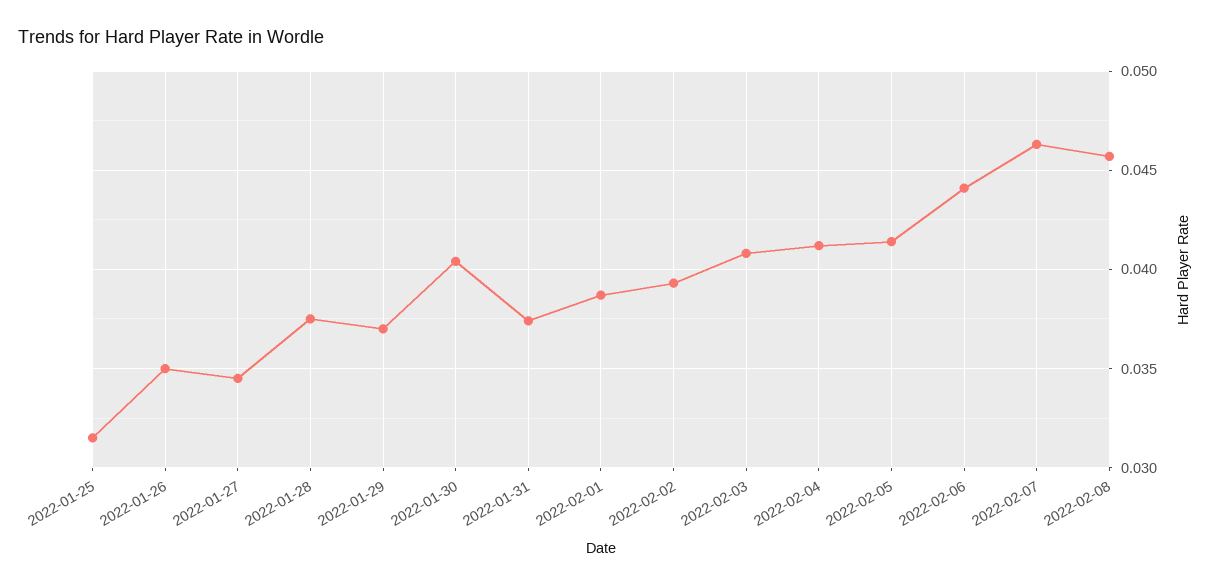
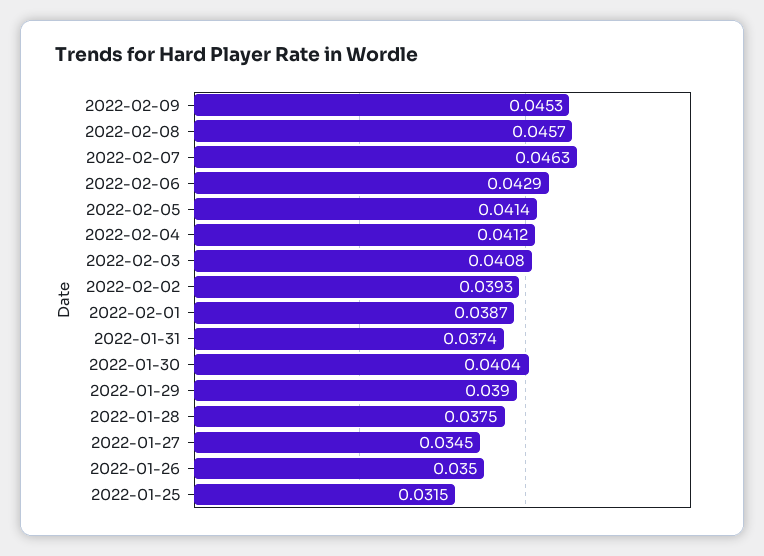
2022-01-29: 0.037 -> 0.039
2022-02-06: 0.044 -> 0.0429
2022-02-09: none -> 0.0453

